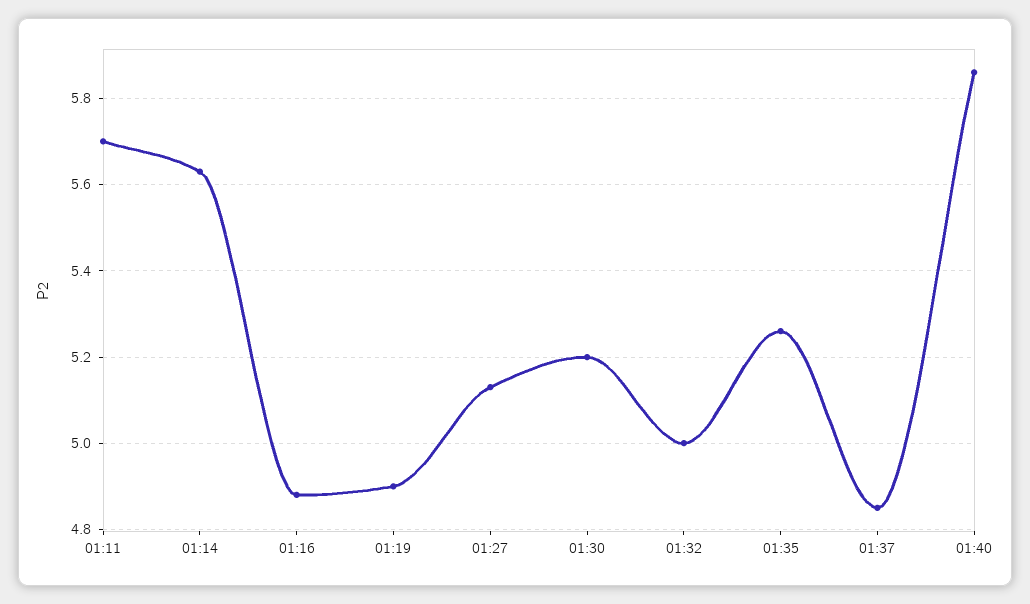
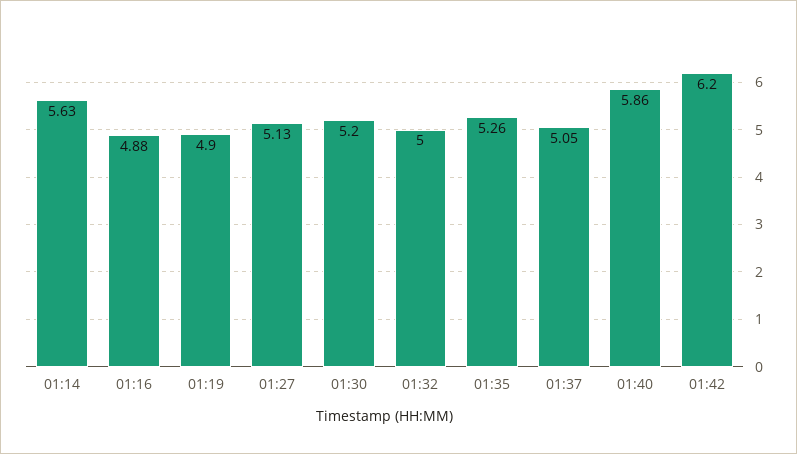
01:11: 5.7 -> none
01:37: 4.85 -> 5.05
01:42: none -> 6.2

